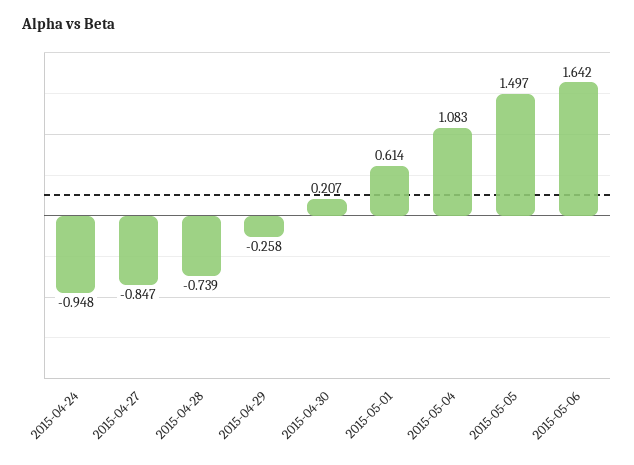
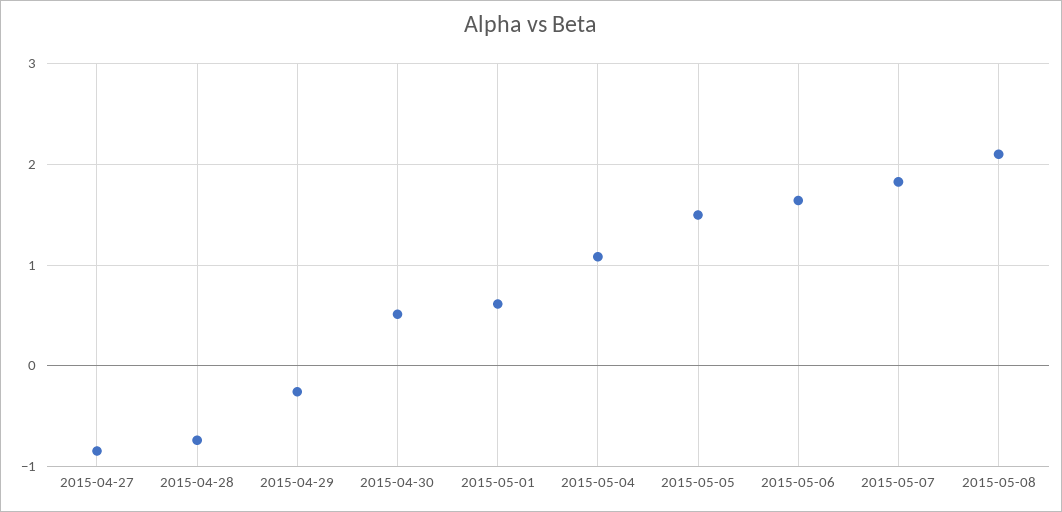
2015-04-24: -0.948 -> none
2015-04-30: 0.207 -> 0.5
2015-05-07: none -> 1.8
2015-05-08: none -> 2.1

